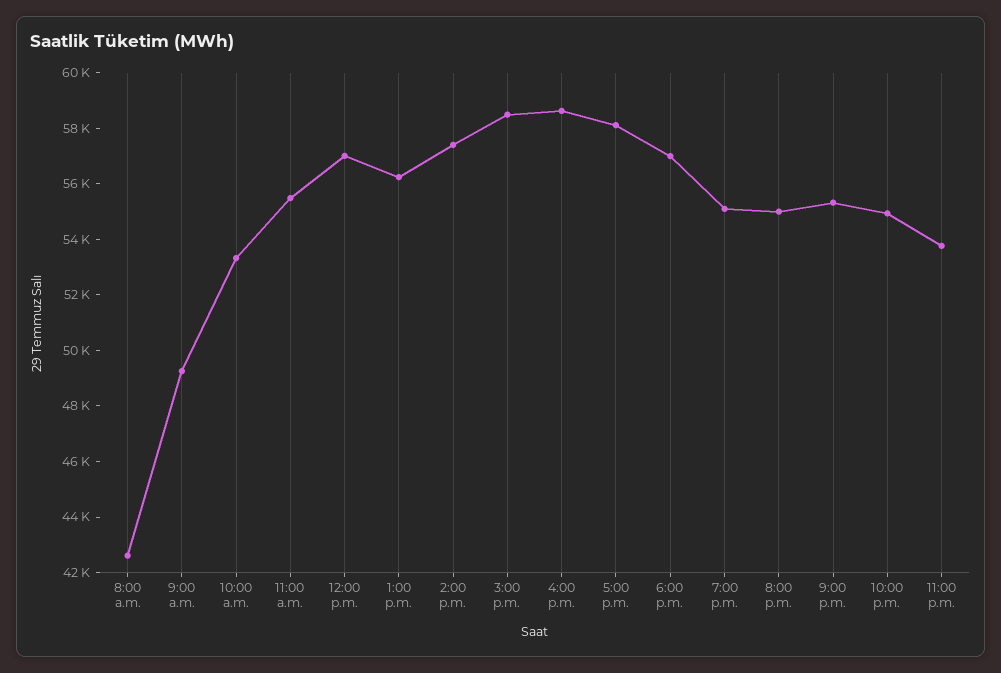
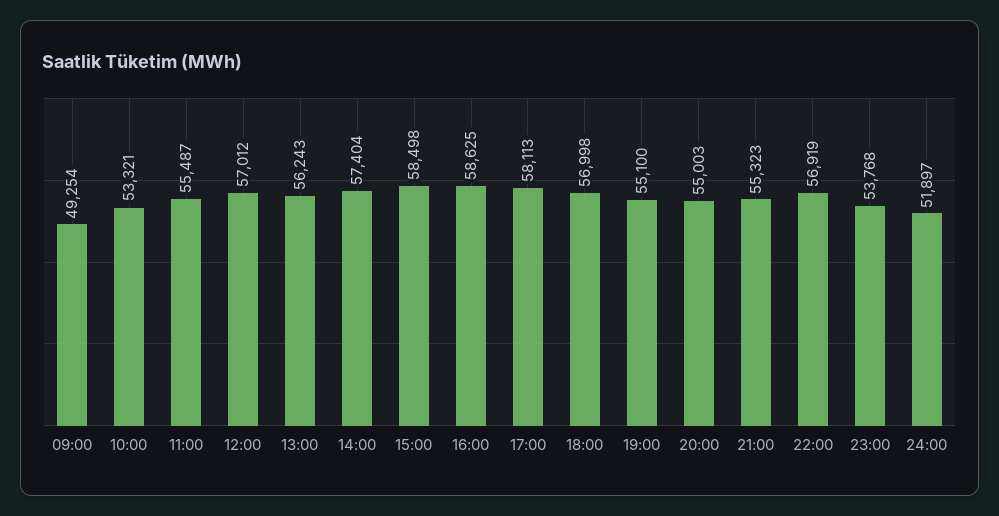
8:00 a.m.: 42500 -> none
10:00 p.m.: 55000 -> 56919
24:00: none -> 51897

